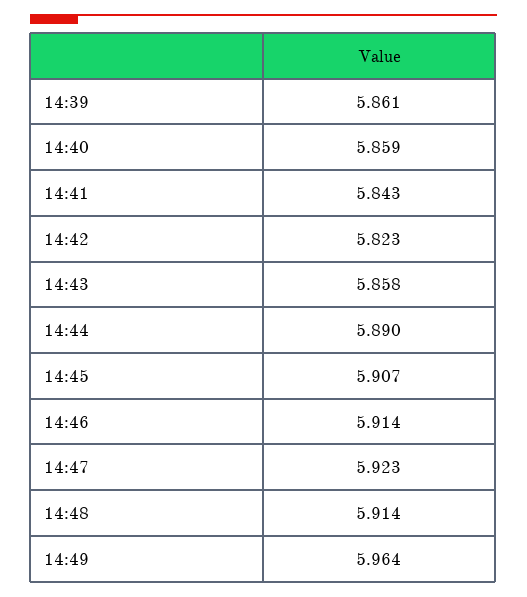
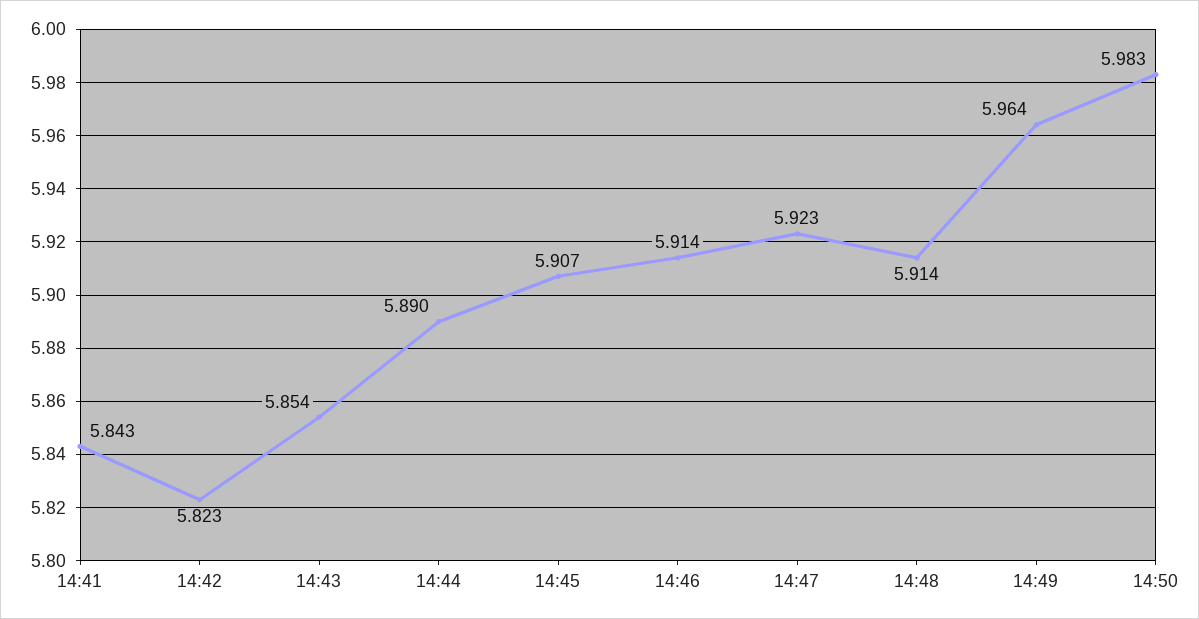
14:39: 5.861 -> none
14:40: 5.859 -> none
14:43: 5.858 -> 5.854
14:50: none -> 5.983

